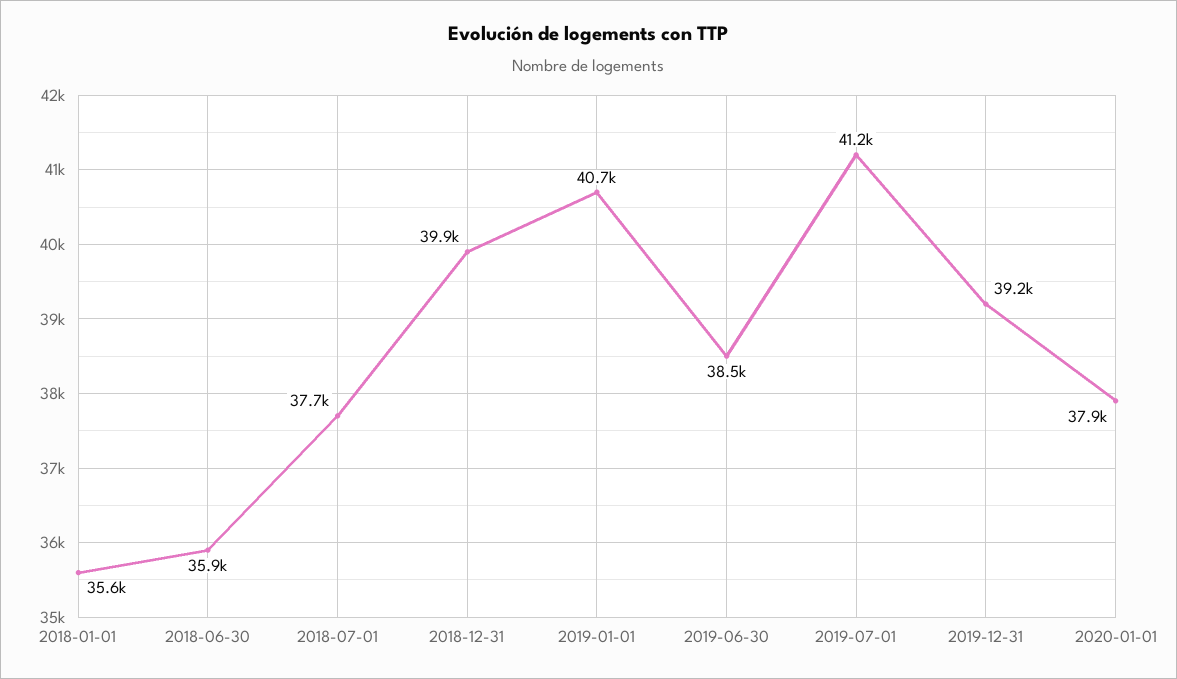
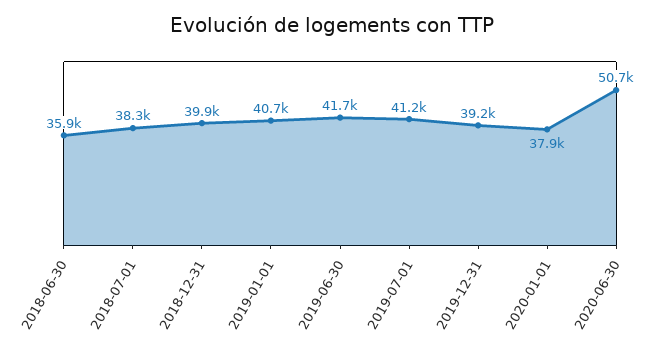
2018-01-01: 35600 -> none
2018-07-01: 37700 -> 38300
2019-06-30: 38500 -> 41700
2020-06-30: none -> 50700

